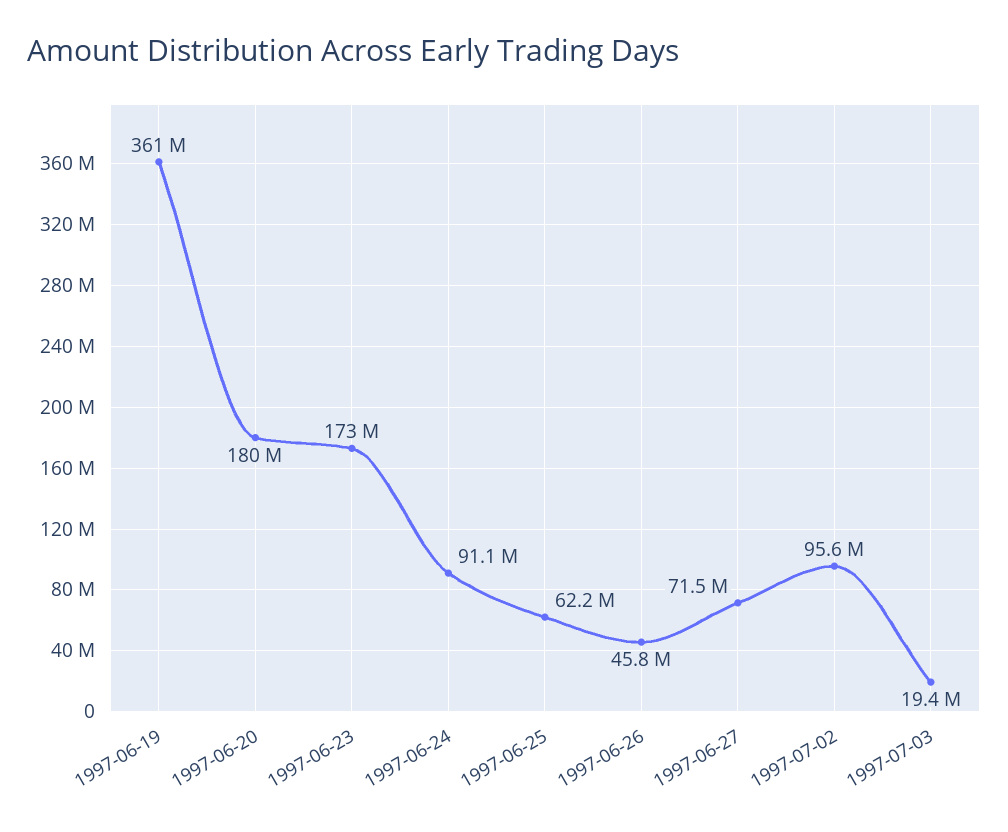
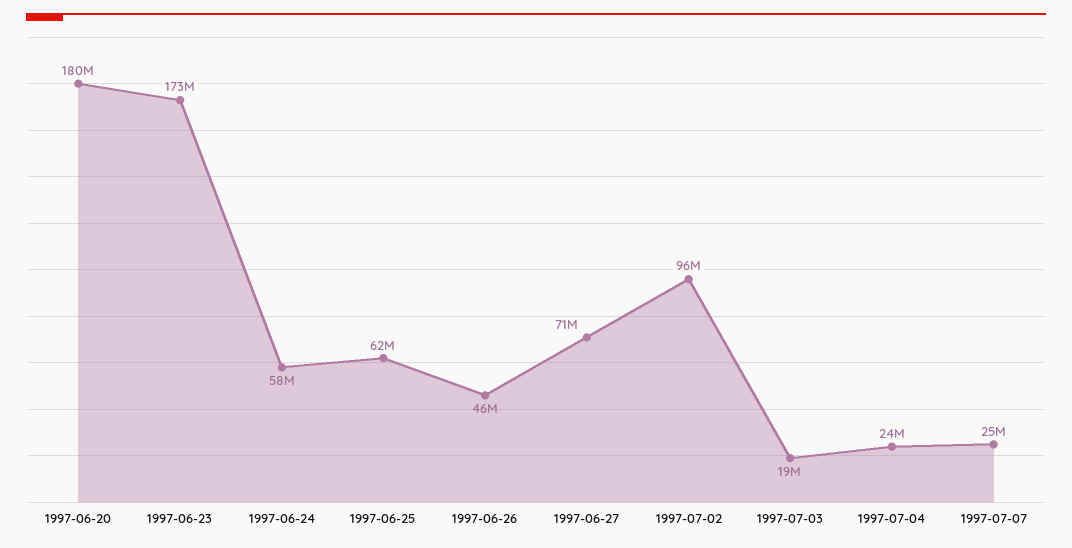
1997-06-19: 361000000 -> none
1997-06-24: 91100000 -> 58000000
1997-07-04: none -> 24000000
1997-07-07: none -> 25000000

